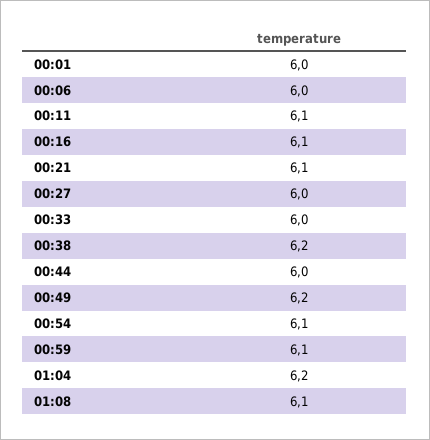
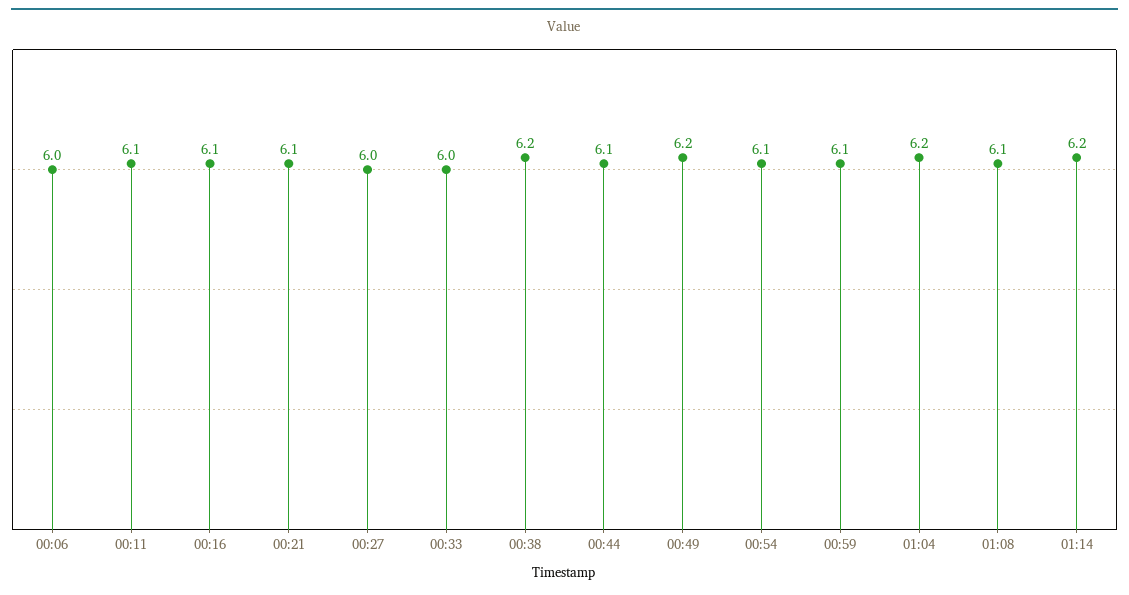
00:01: 6 -> none
00:44: 6 -> 6.1
01:14: none -> 6.2

